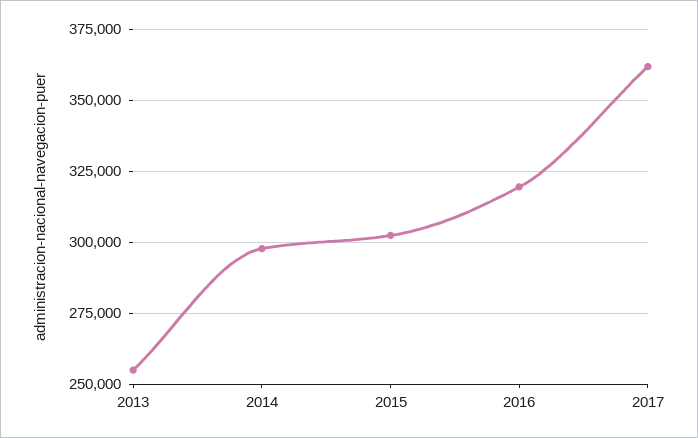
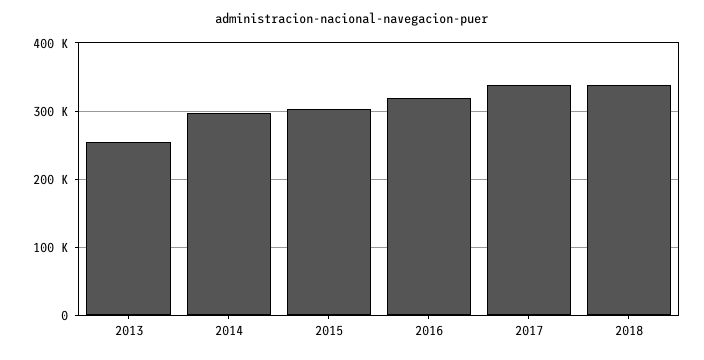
2017: 362500 -> 340000
2018: none -> 340000

